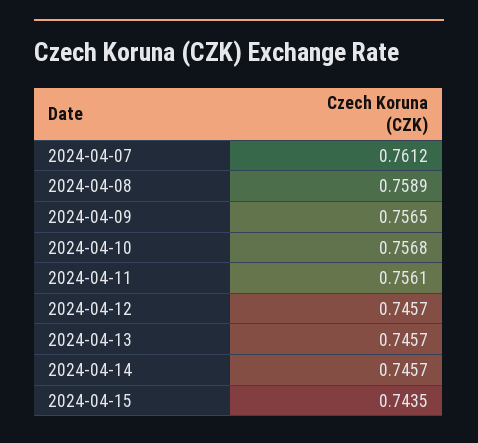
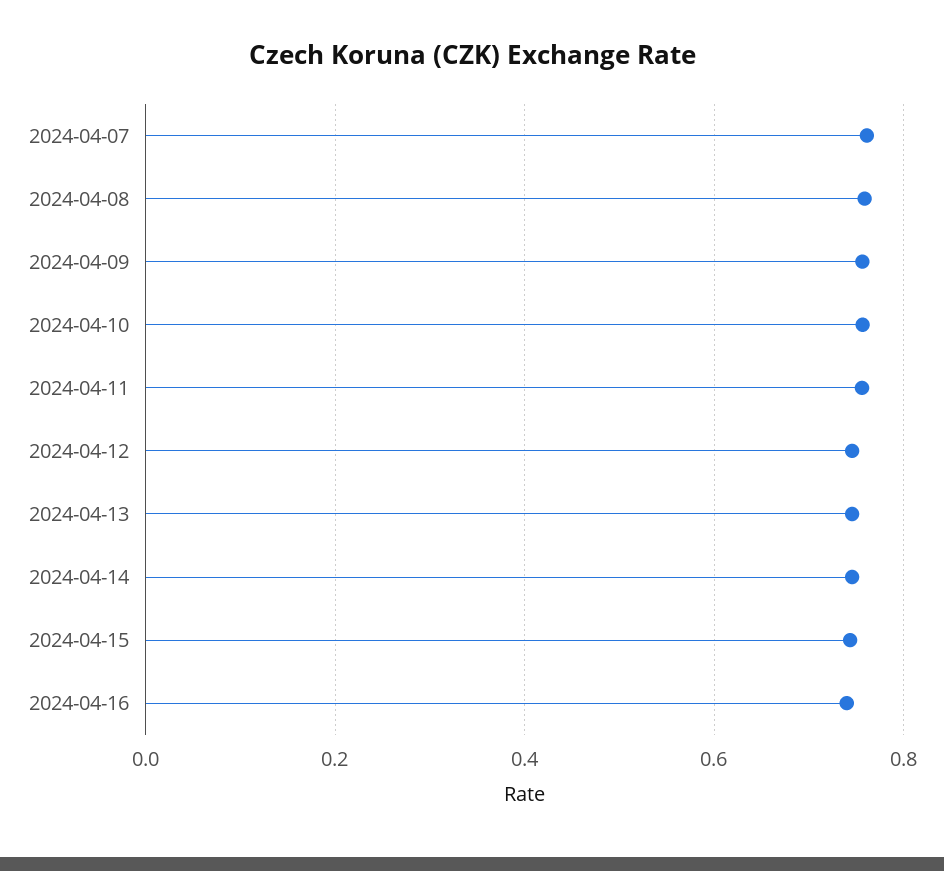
2024-04-16: none -> 0.74

